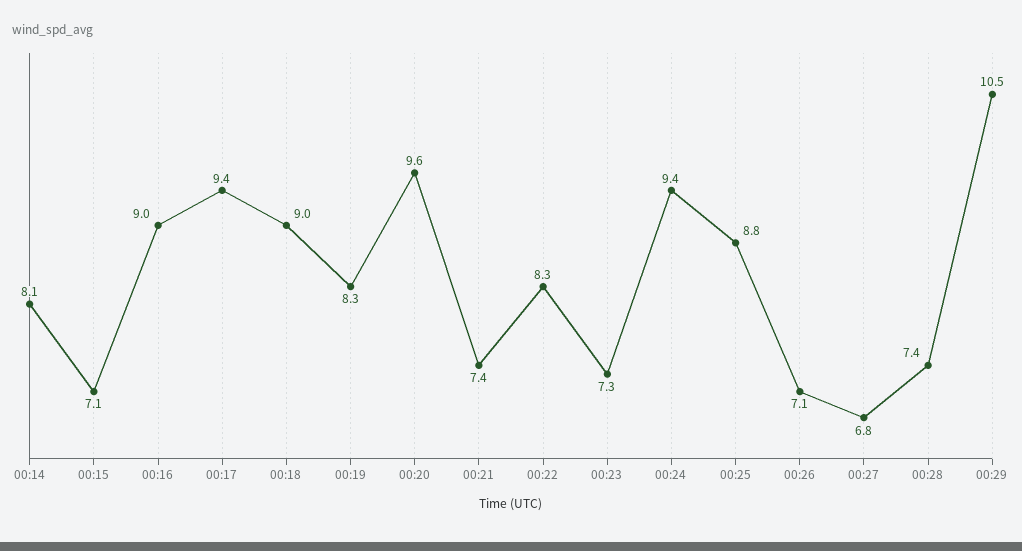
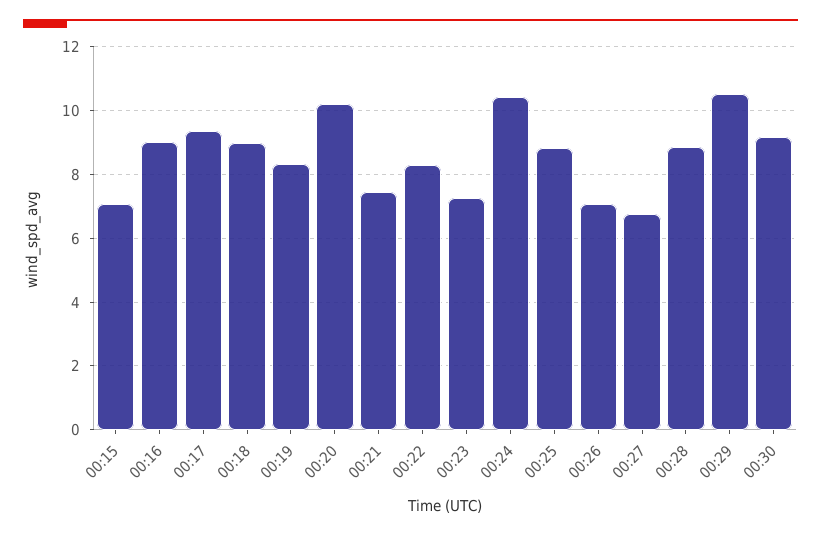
00:14: 8.1 -> none
00:20: 9.6 -> 10.2
00:24: 9.4 -> 10.4
00:28: 7.4 -> 8.8
00:30: none -> 9.2

